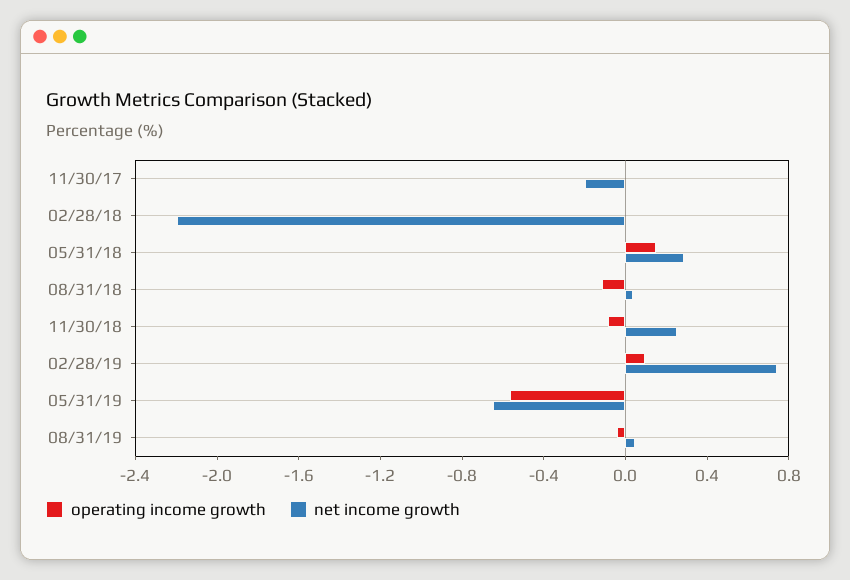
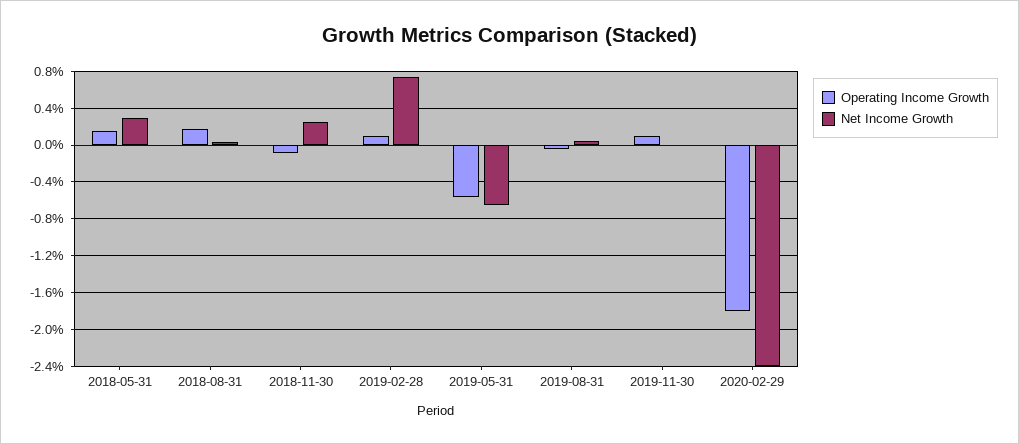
operating income growth, 11/30/17: 0 -> none
net income growth, 11/30/17: -0.2 -> none
operating income growth, 02/28/18: 0 -> none
net income growth, 02/28/18: -2.2 -> none
operating income growth, 08/31/18: -0.1 -> 0.2
operating income growth, 2019-11-30: none -> 0.1
net income growth, 2019-11-30: none -> 0
operating income growth, 2020-02-29: none -> -1.8
net income growth, 2020-02-29: none -> -2.4

